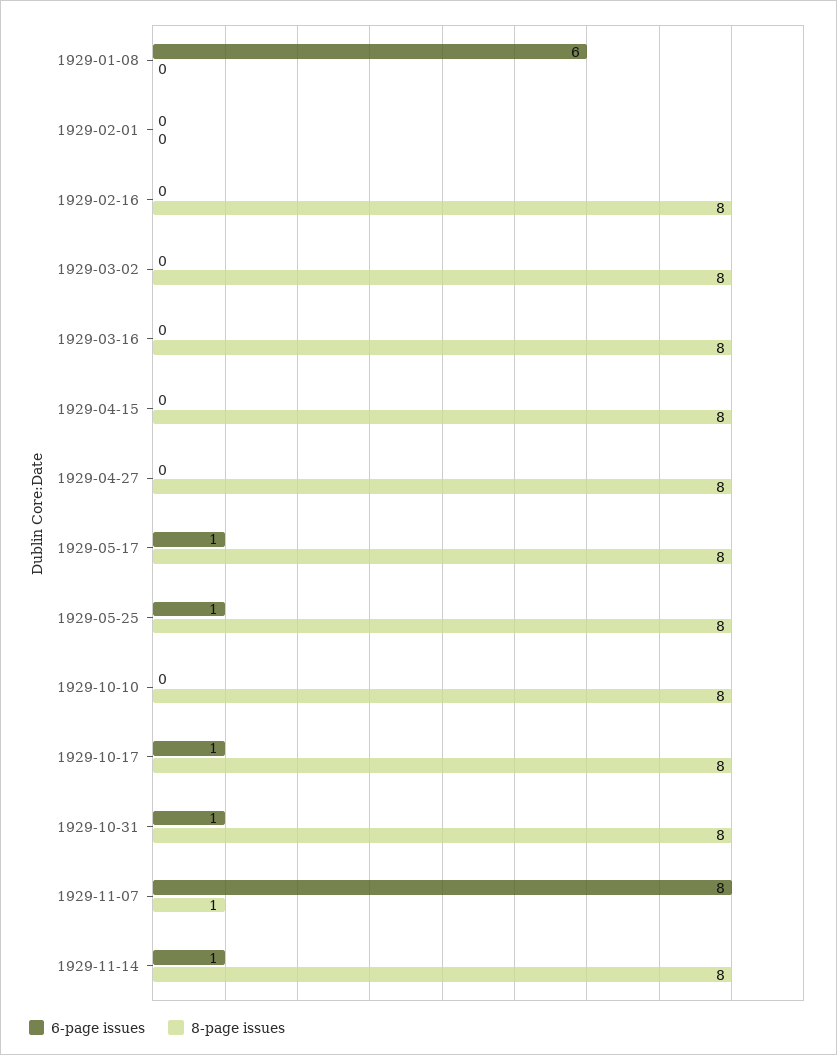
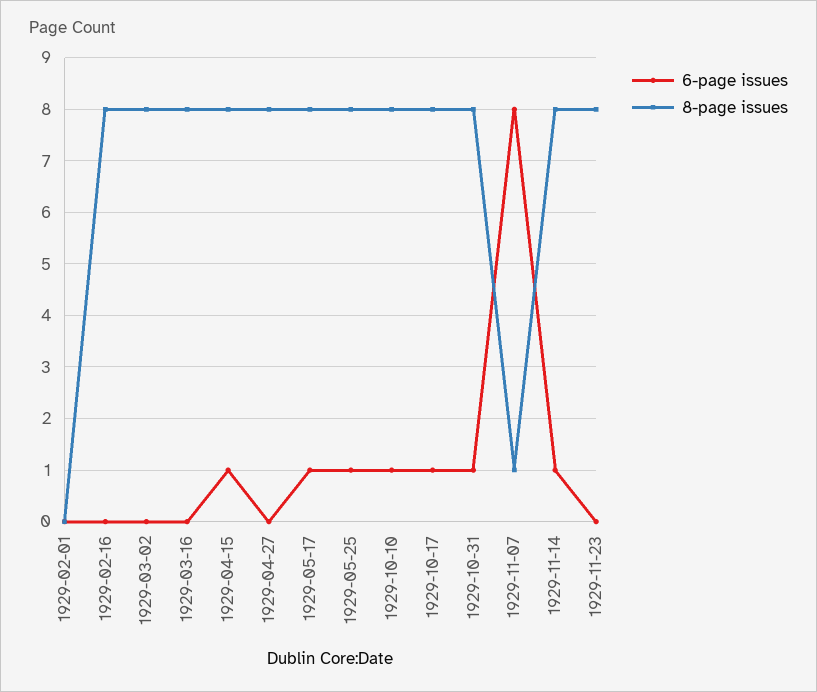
6-page issues, 1929-01-08: 6 -> none
8-page issues, 1929-01-08: 0 -> none
6-page issues, 1929-04-15: 0 -> 1
6-page issues, 1929-10-10: 0 -> 1
6-page issues, 1929-11-23: none -> 0
8-page issues, 1929-11-23: none -> 8

